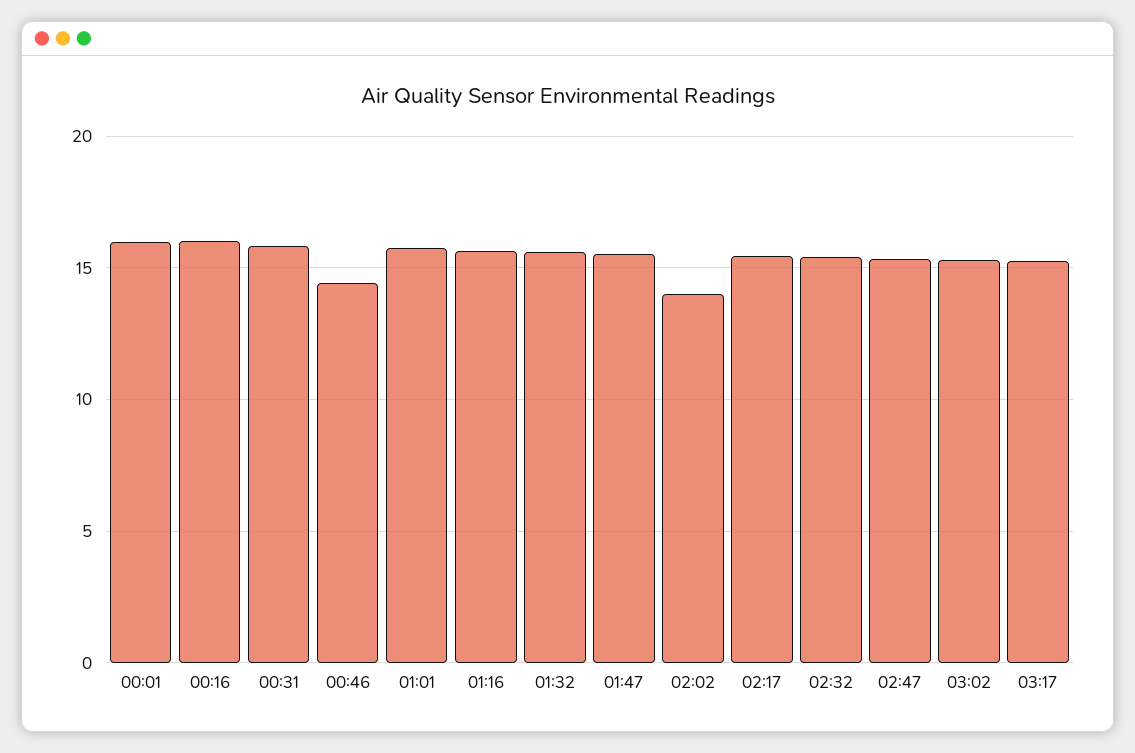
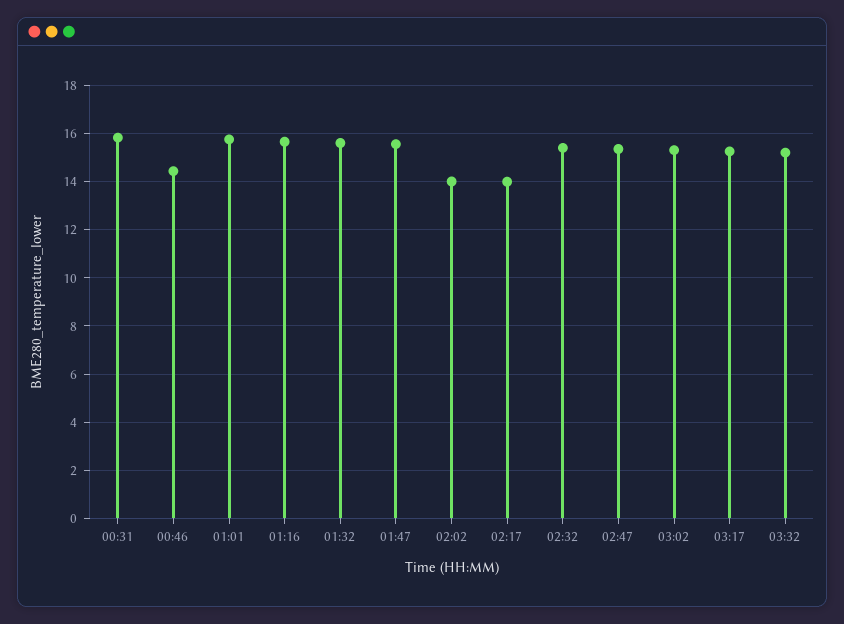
00:01: 16 -> none
00:16: 16 -> none
02:17: 15.5 -> 14
03:32: none -> 15.25

